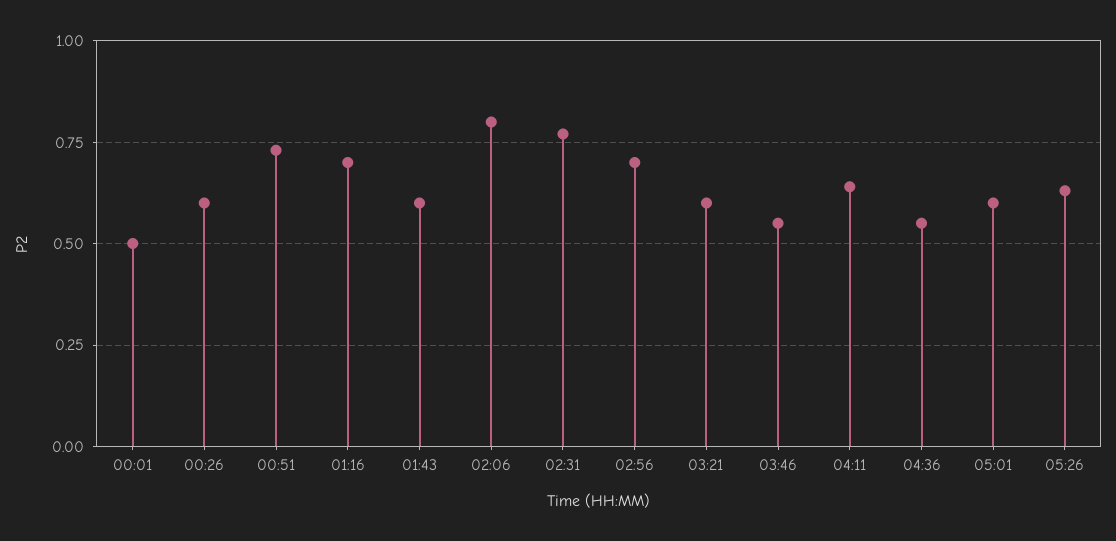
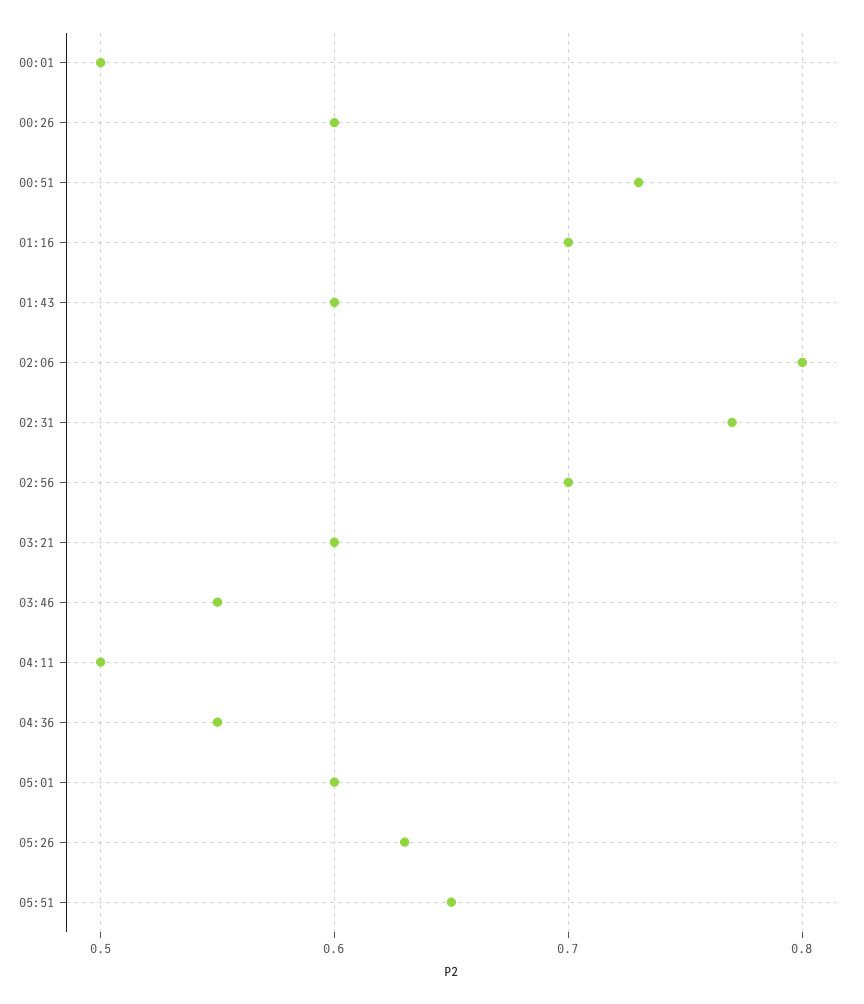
04:11: 0.65 -> 0.5
05:51: none -> 0.65

